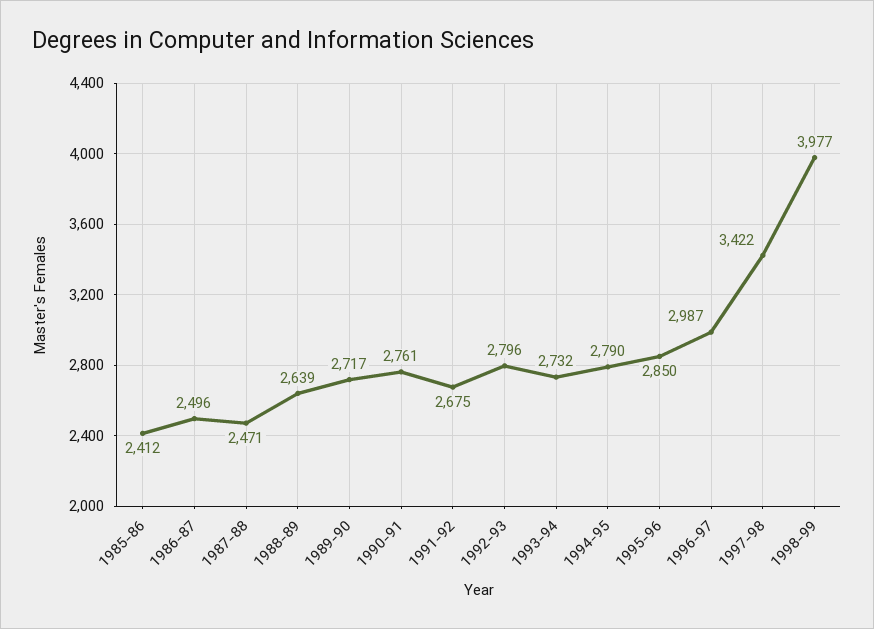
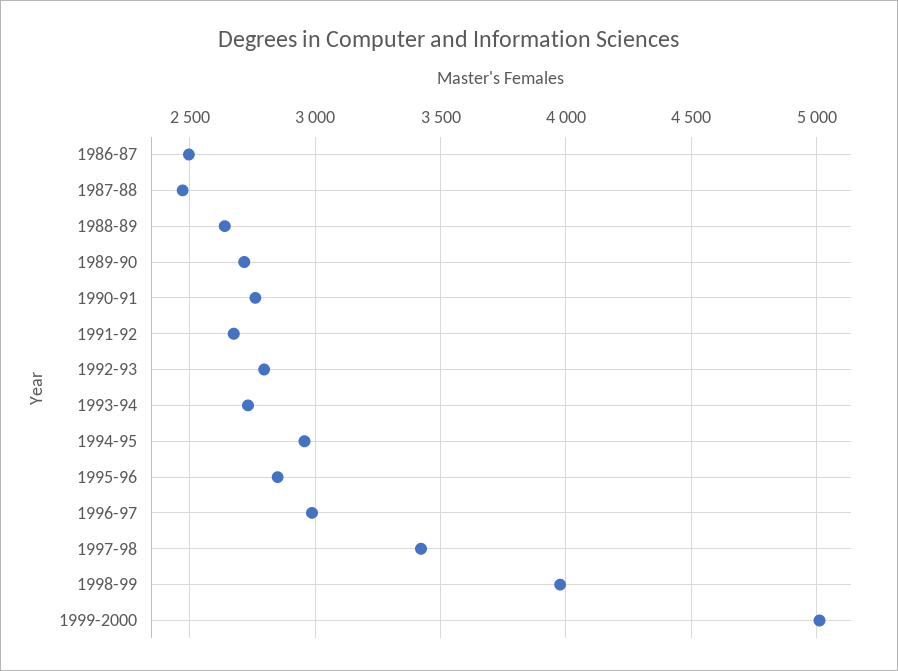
1985-86: 2412 -> none
1994-95: 2790 -> 2950
1999-2000: none -> 5000

